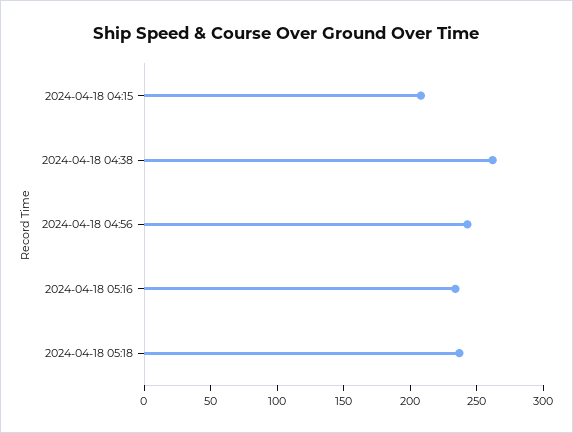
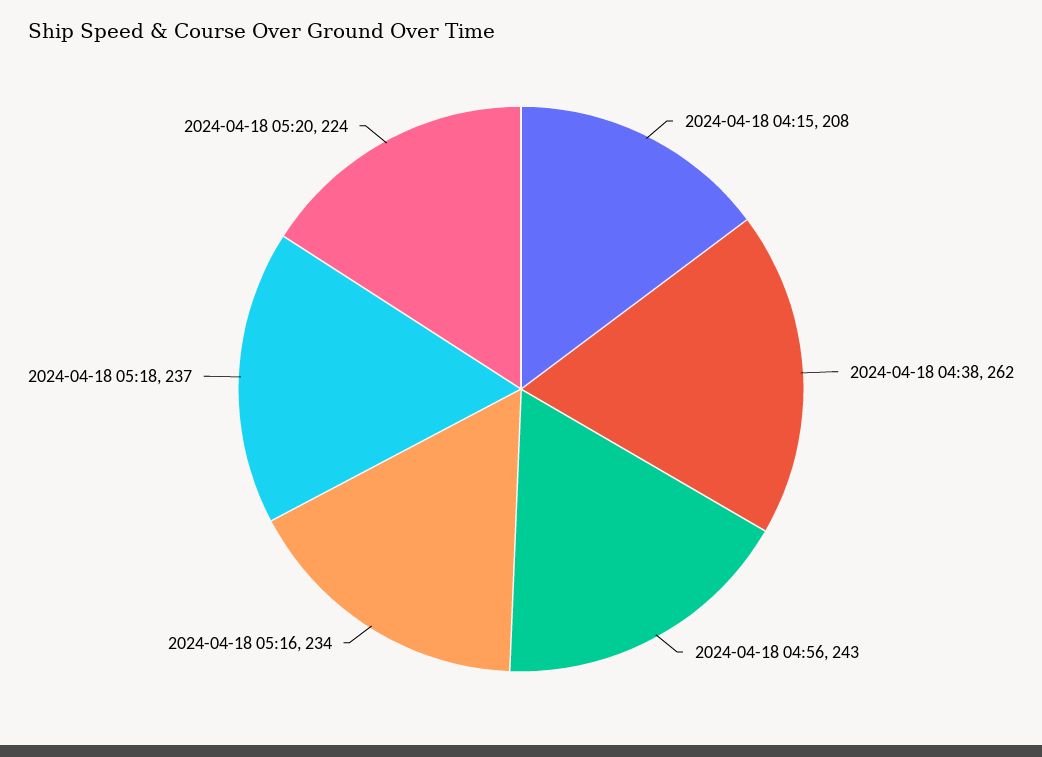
2024-04-18 05:20: none -> 224

